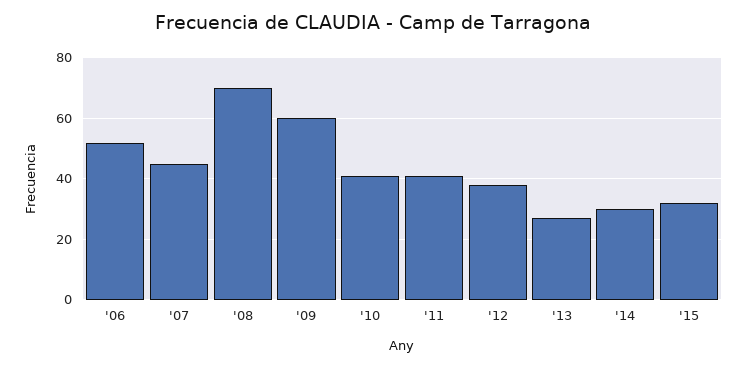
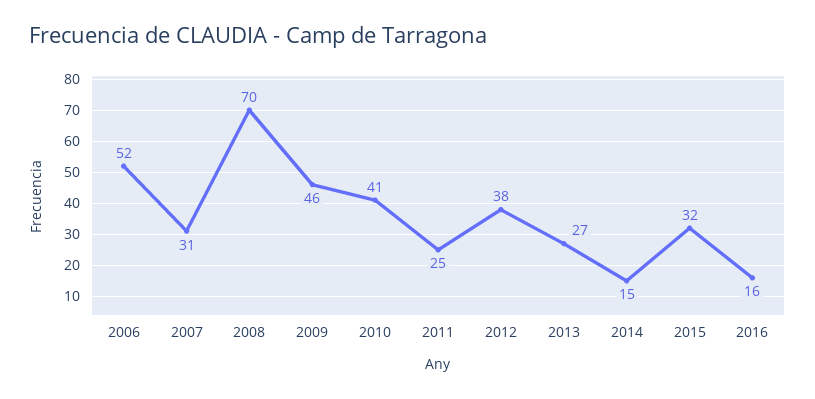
'07: 45 -> 31
'09: 60 -> 46
'11: 40 -> 25
'14: 30 -> 15
2016: none -> 16

